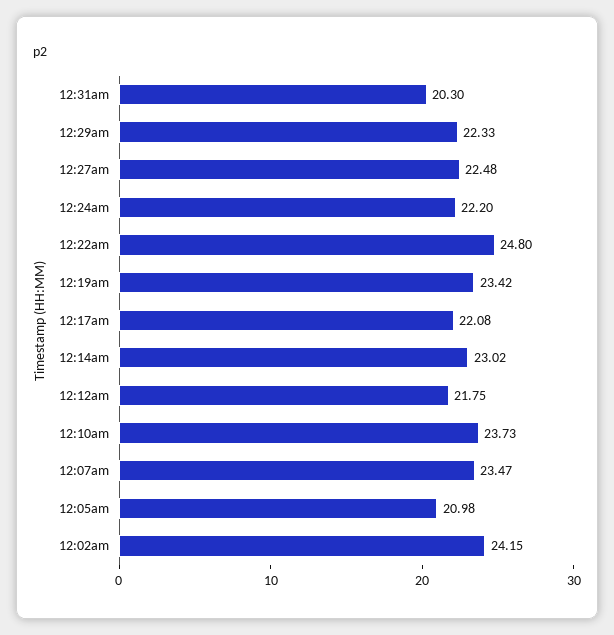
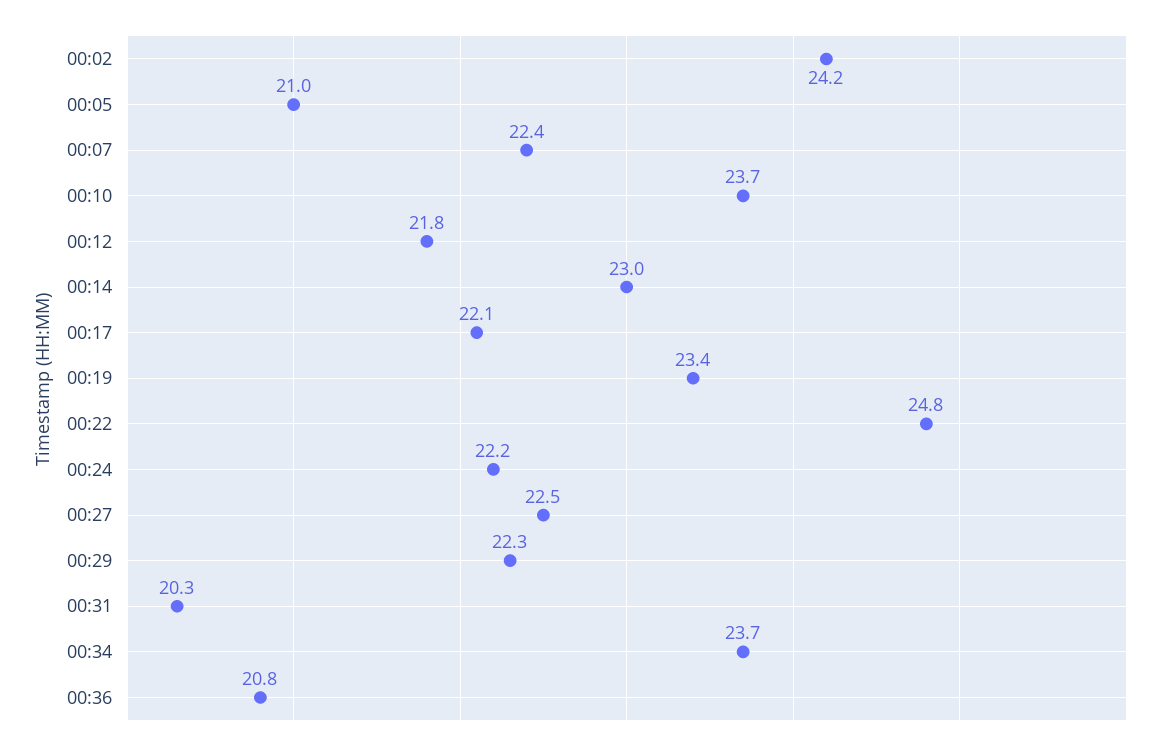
12:07am: 23.47 -> 22.4
00:34: none -> 23.7
00:36: none -> 20.8

